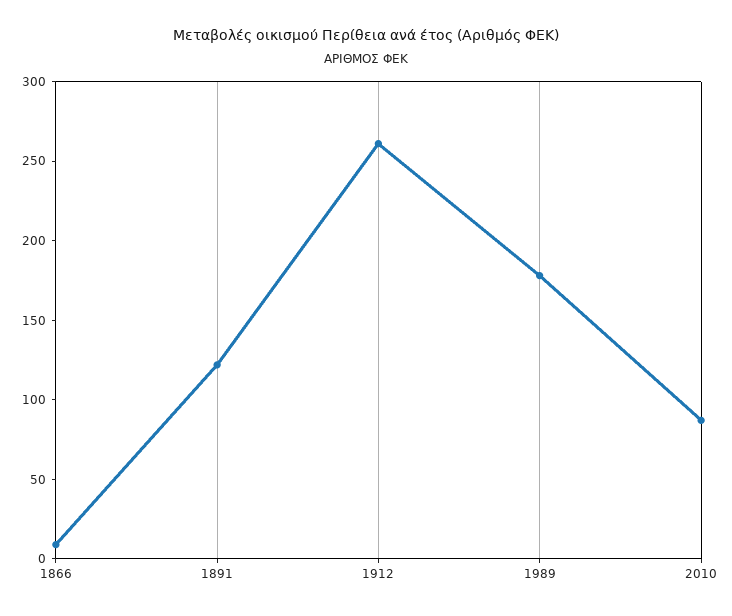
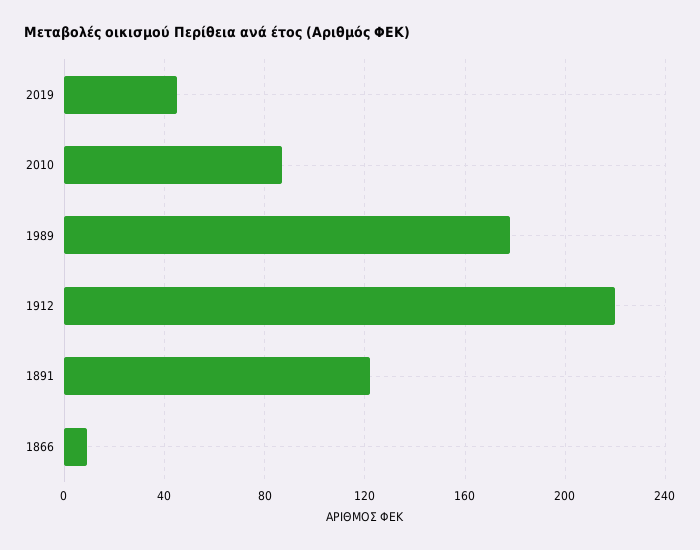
1912: 260 -> 220
2019: none -> 45

